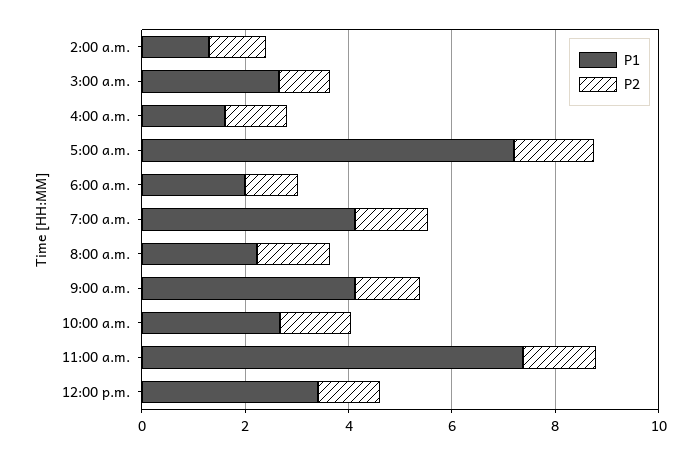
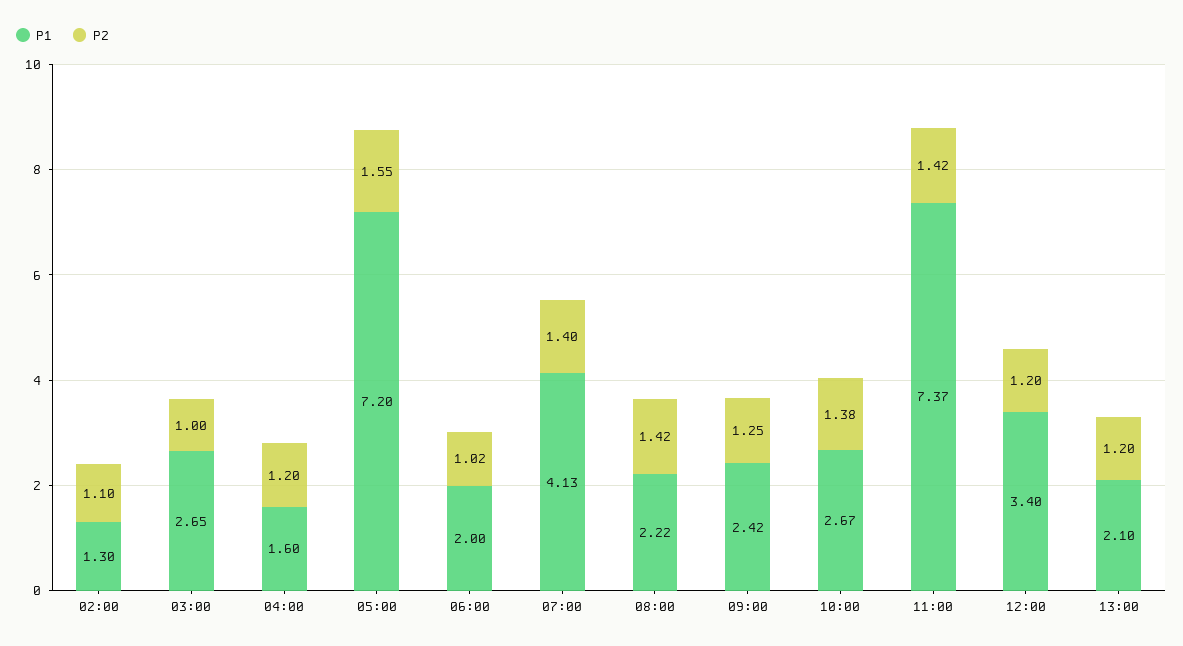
P1, 9:00 a.m.: 4 -> 2.42
P1, 13:00: none -> 2.1
P2, 13:00: none -> 1.2

